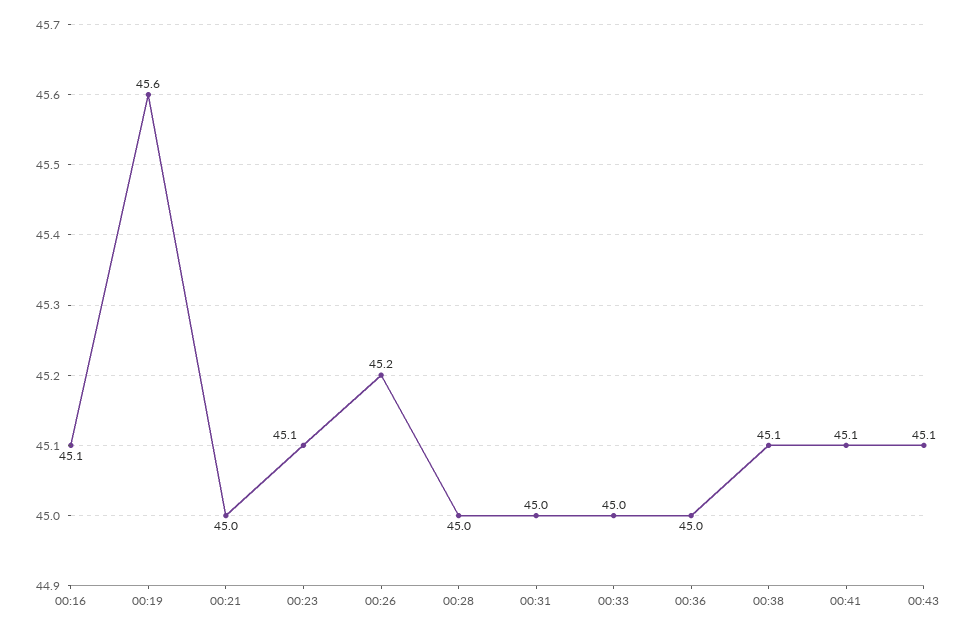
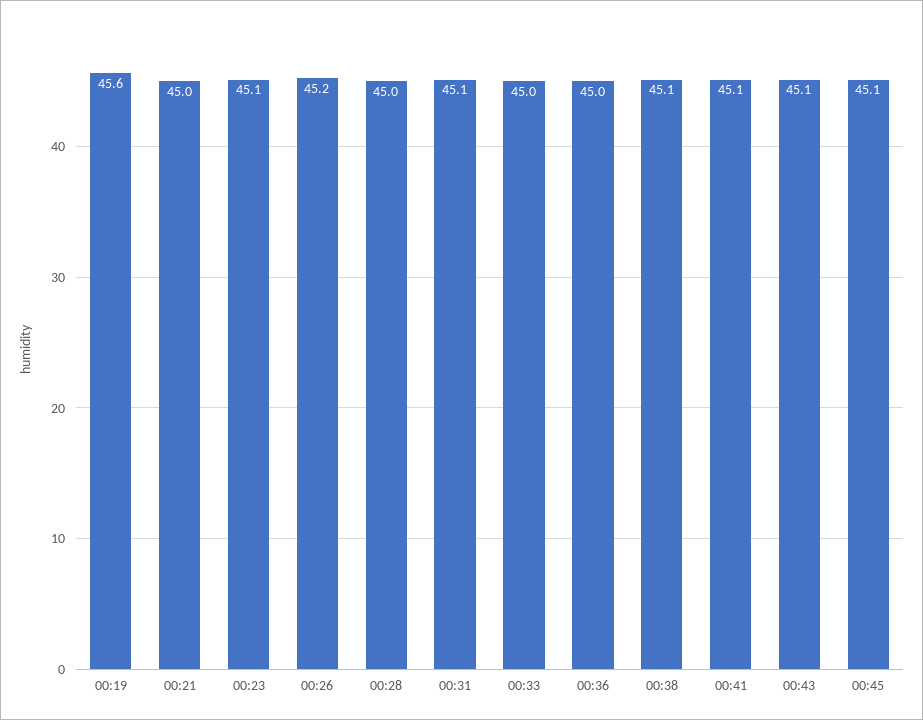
00:16: 45.1 -> none
00:31: 45 -> 45.1
00:45: none -> 45.1

